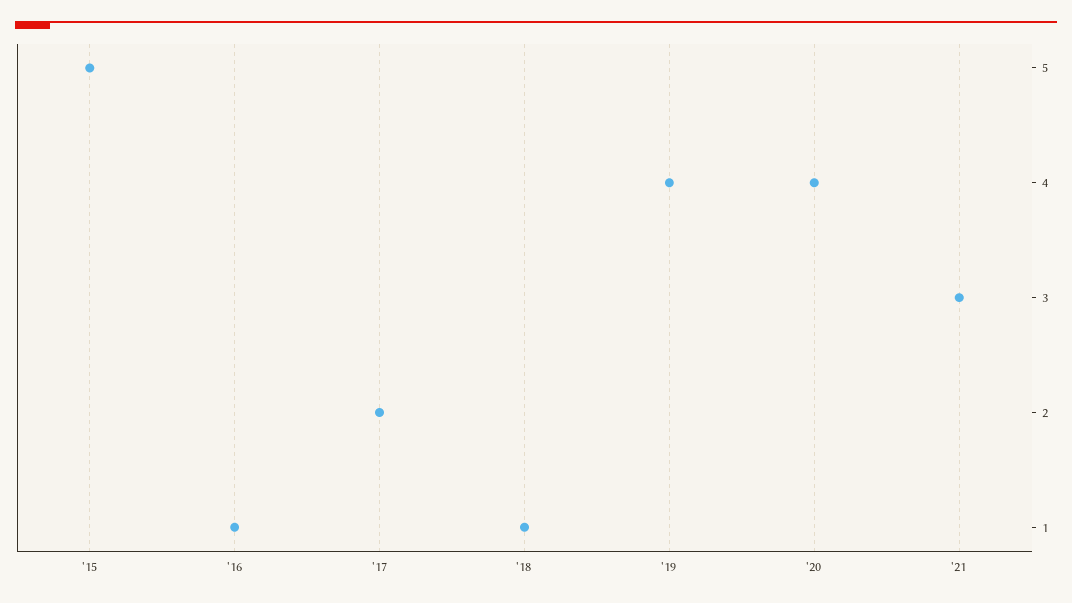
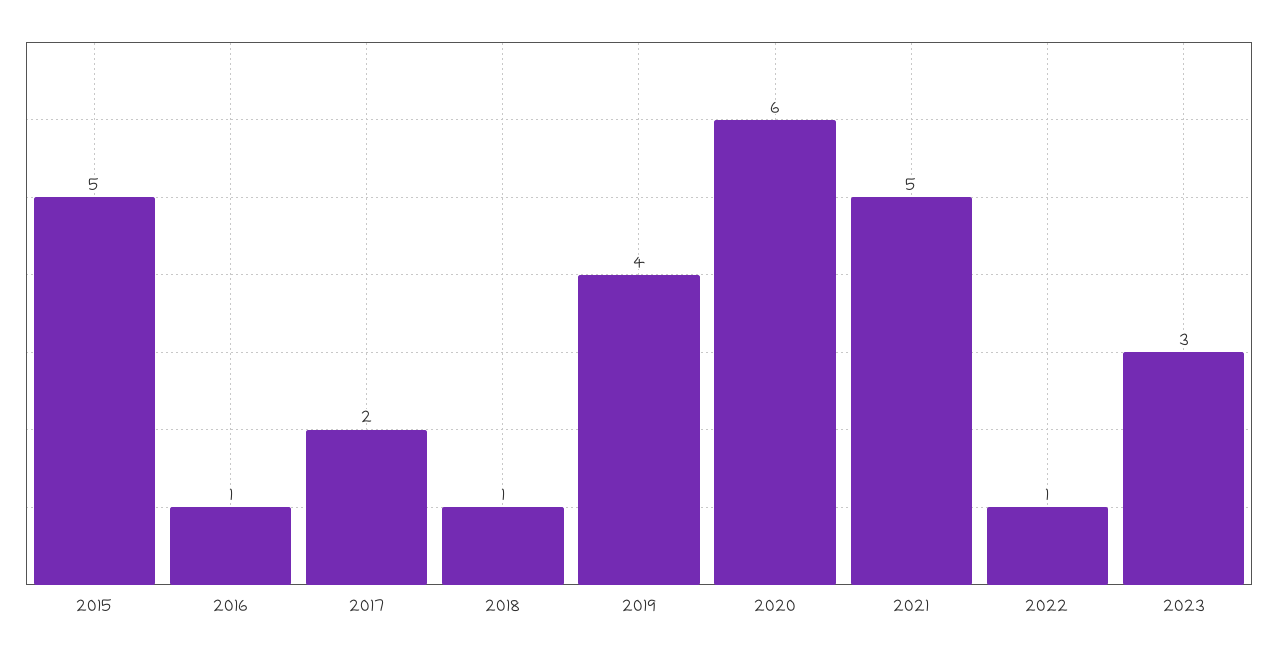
'20: 4 -> 6
'21: 3 -> 5
2022: none -> 1
2023: none -> 3

